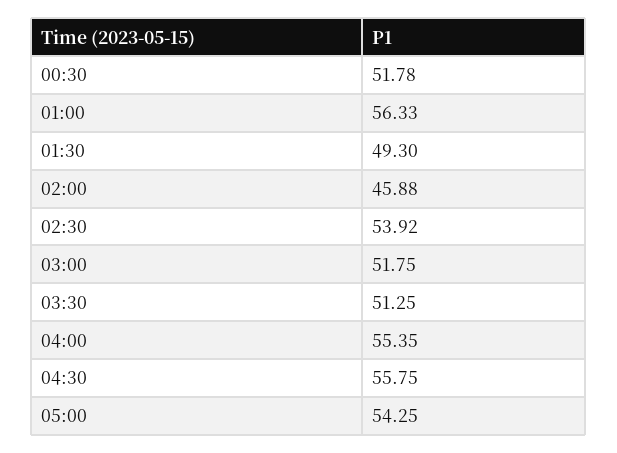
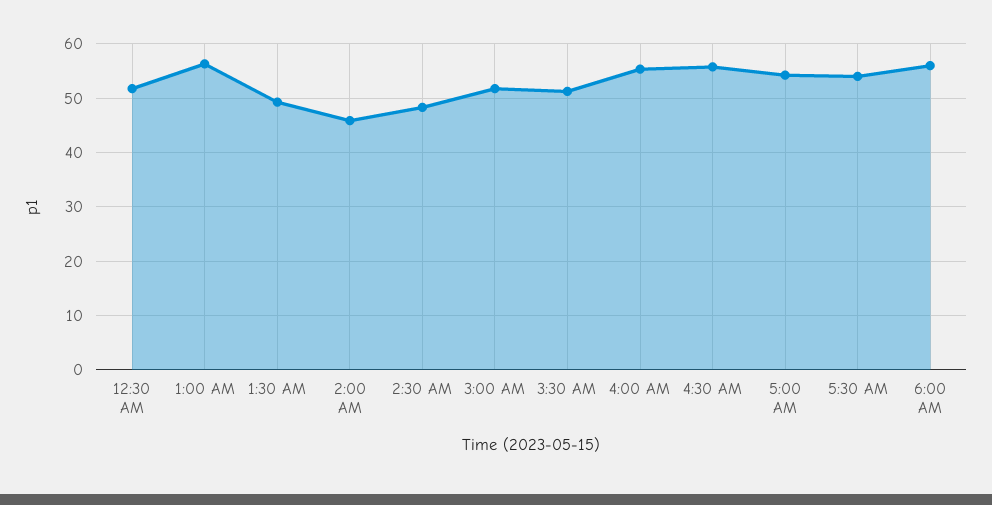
02:30: 53.92 -> 48
5:30 AM: none -> 54
6:00 AM: none -> 56

